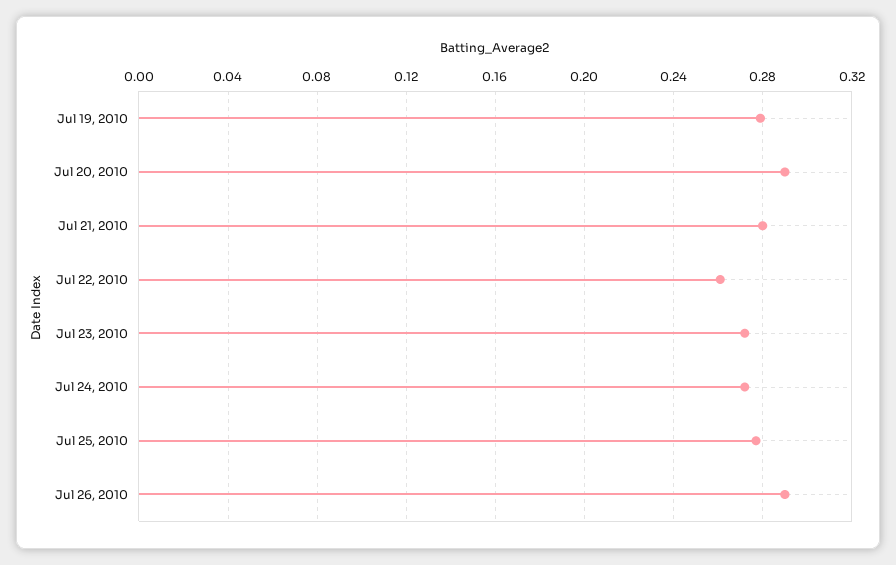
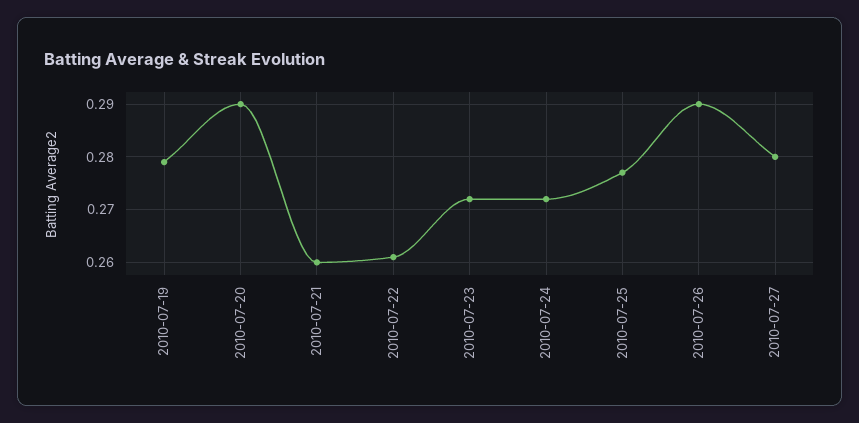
Jul 21, 2010: 0.28 -> 0.26
2010-07-27: none -> 0.28

